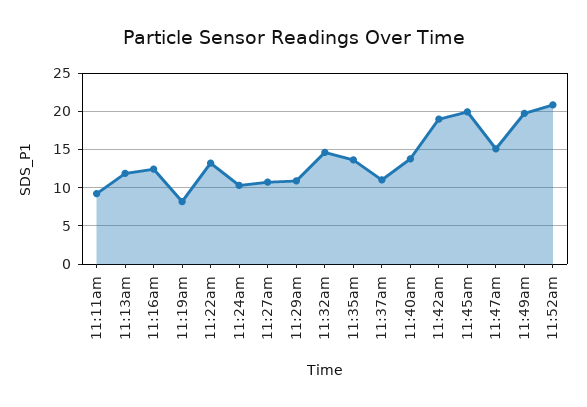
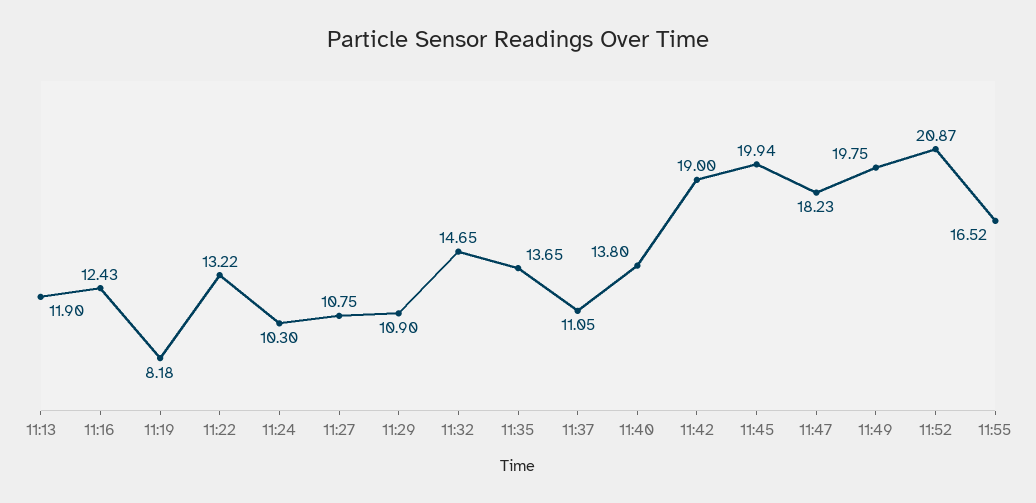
11:11am: 9 -> none
11:47am: 15 -> 18.23
11:55: none -> 16.52

